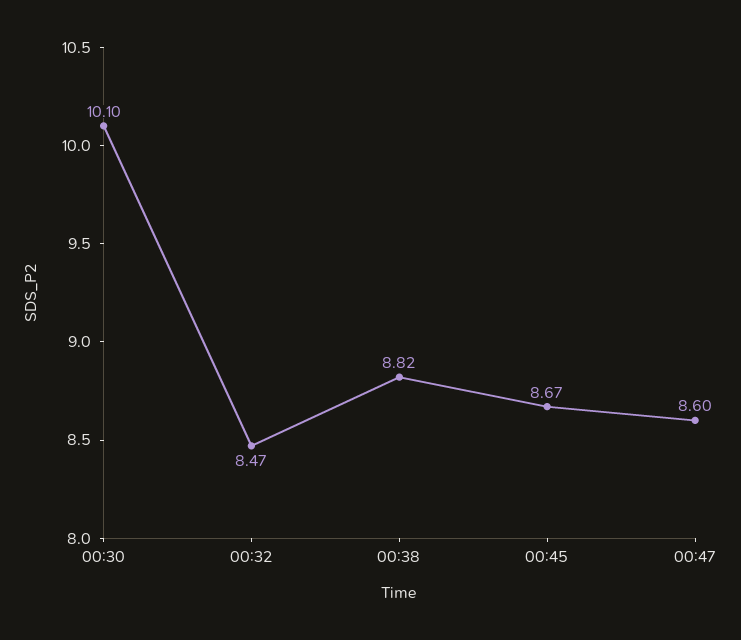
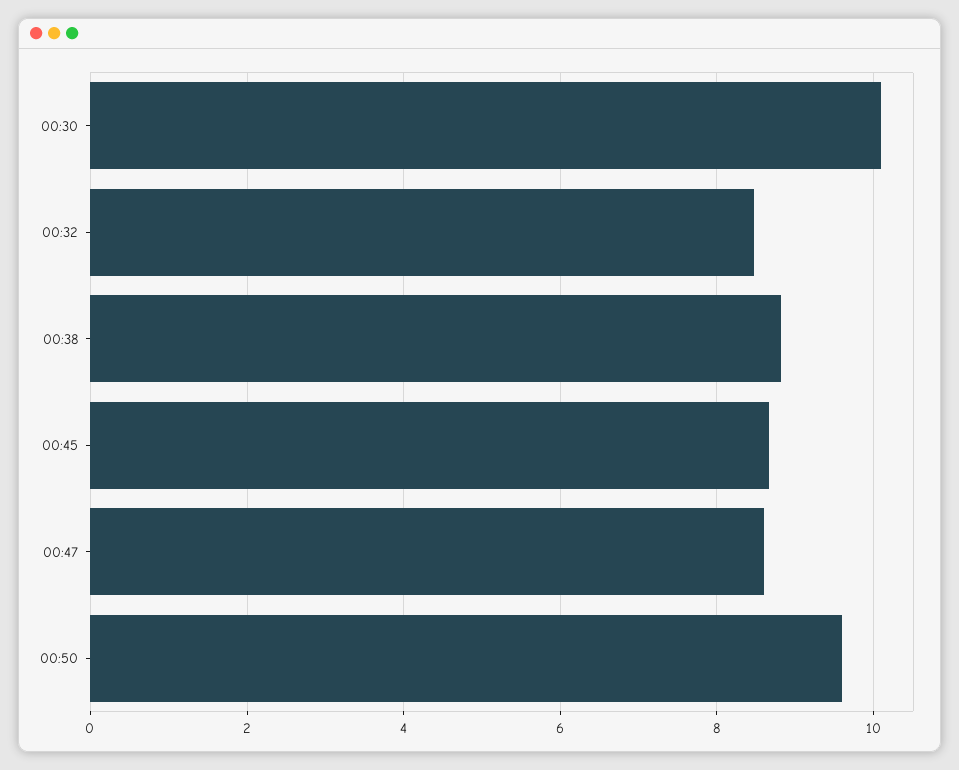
00:50: none -> 9.6

